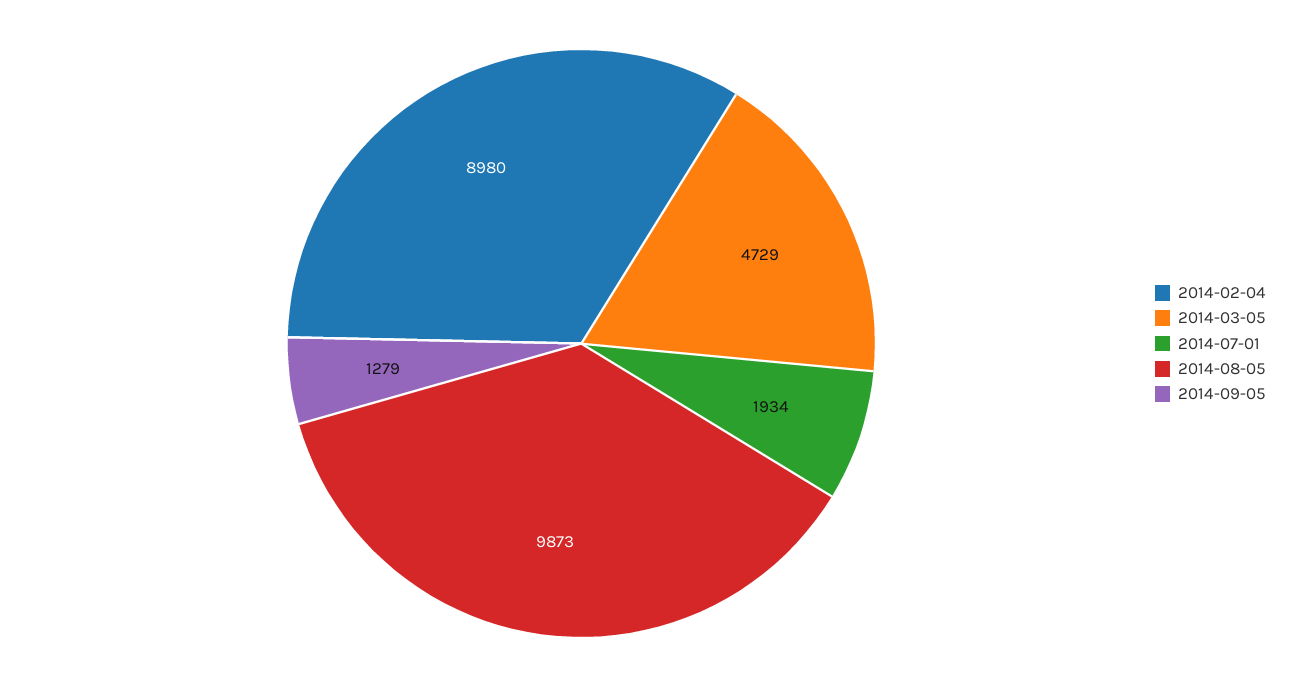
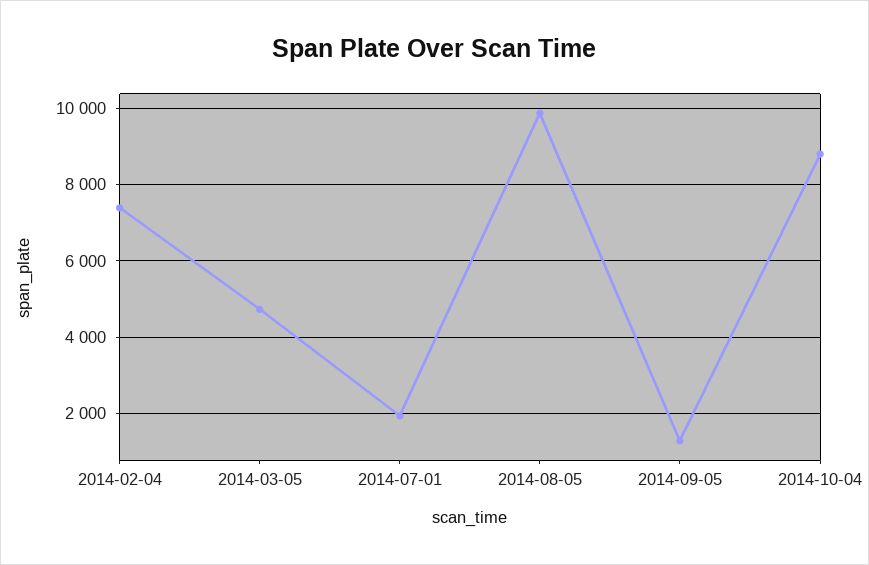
2014-02-04: 8980 -> 7400
2014-10-04: none -> 8800

